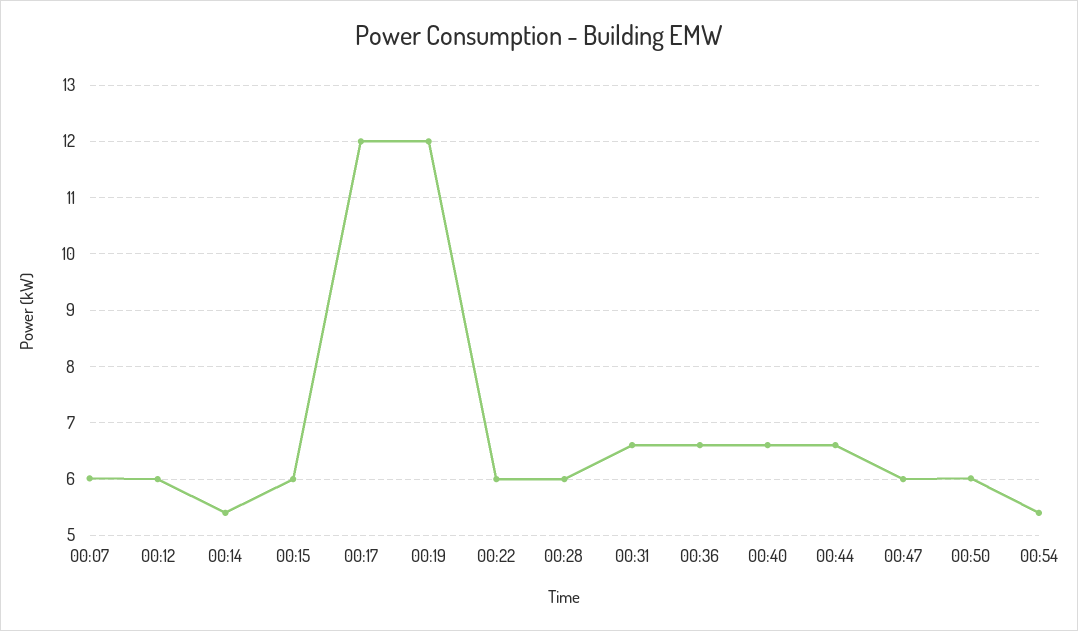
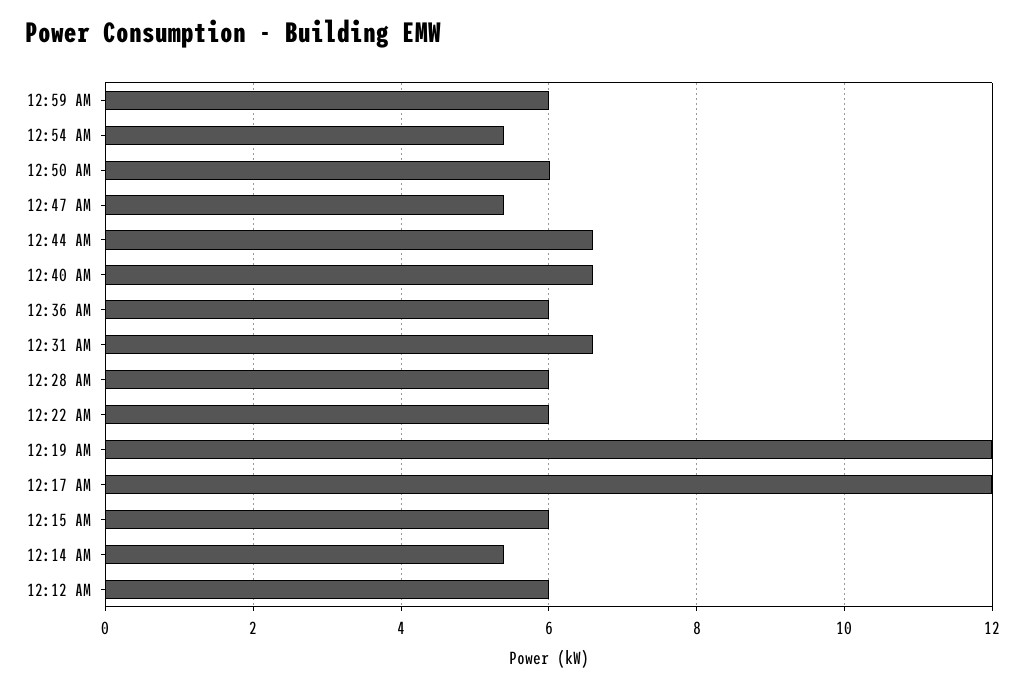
00:07: 6 -> none
00:36: 6.6 -> 6
00:47: 6 -> 5.4
12:59 AM: none -> 6

